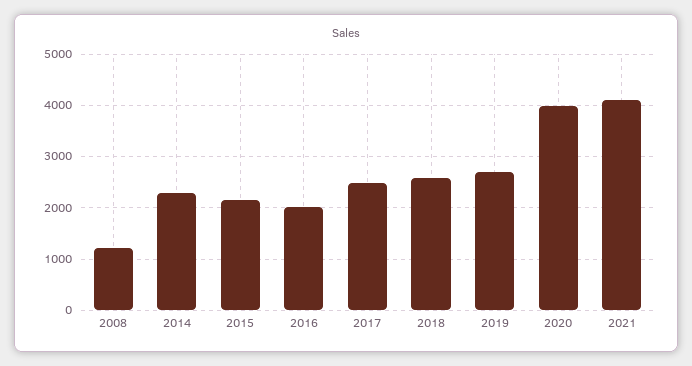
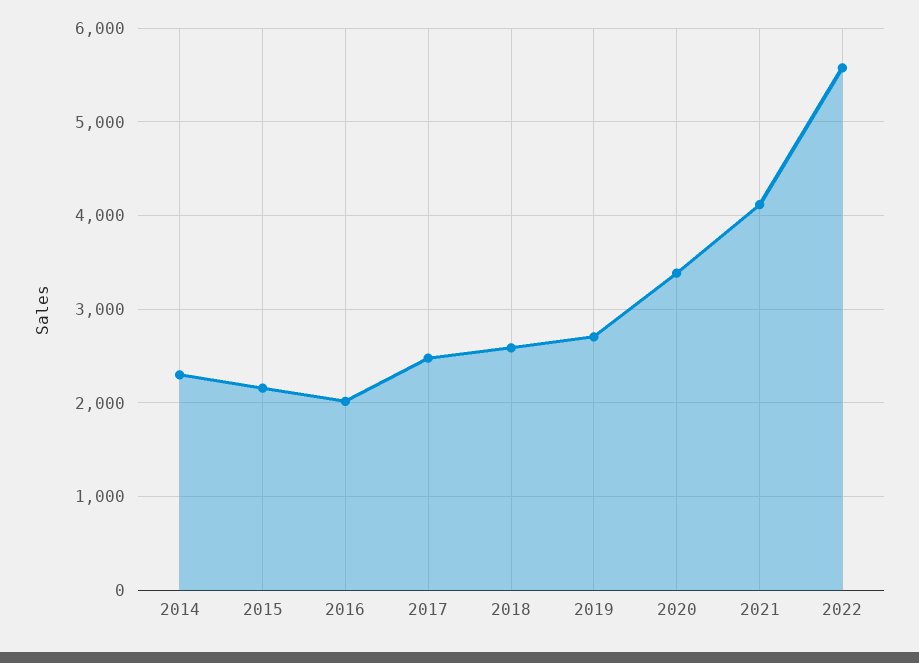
2008: 1200 -> none
2020: 4000 -> 3400
2022: none -> 5600

